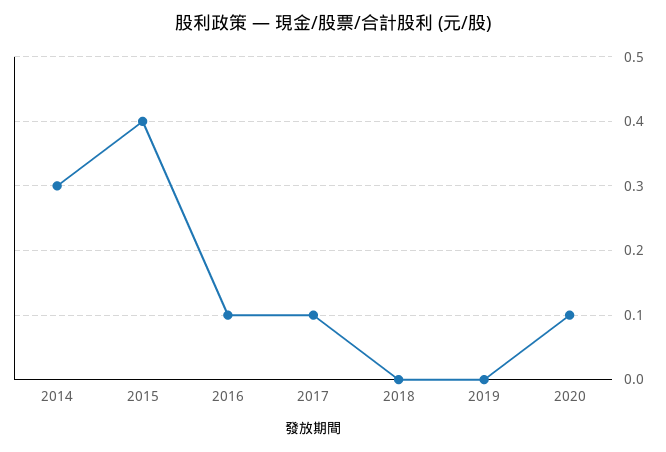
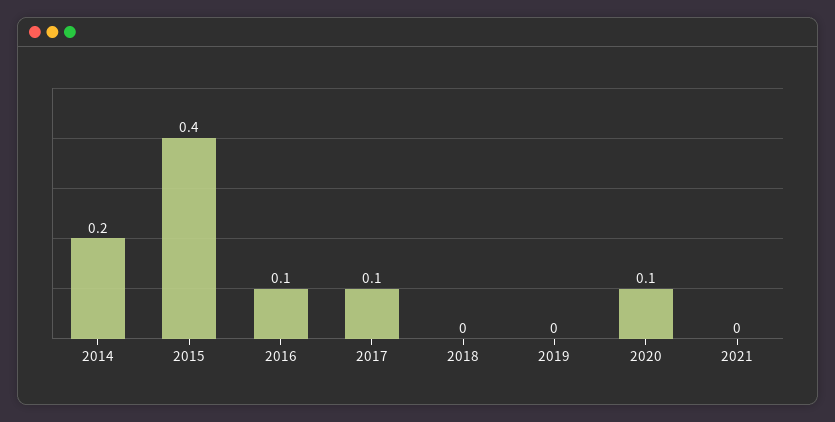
2014: 0.3 -> 0.2
2021: none -> 0

